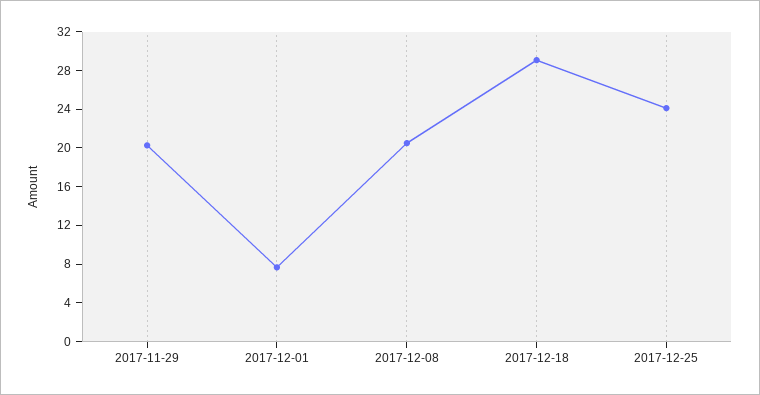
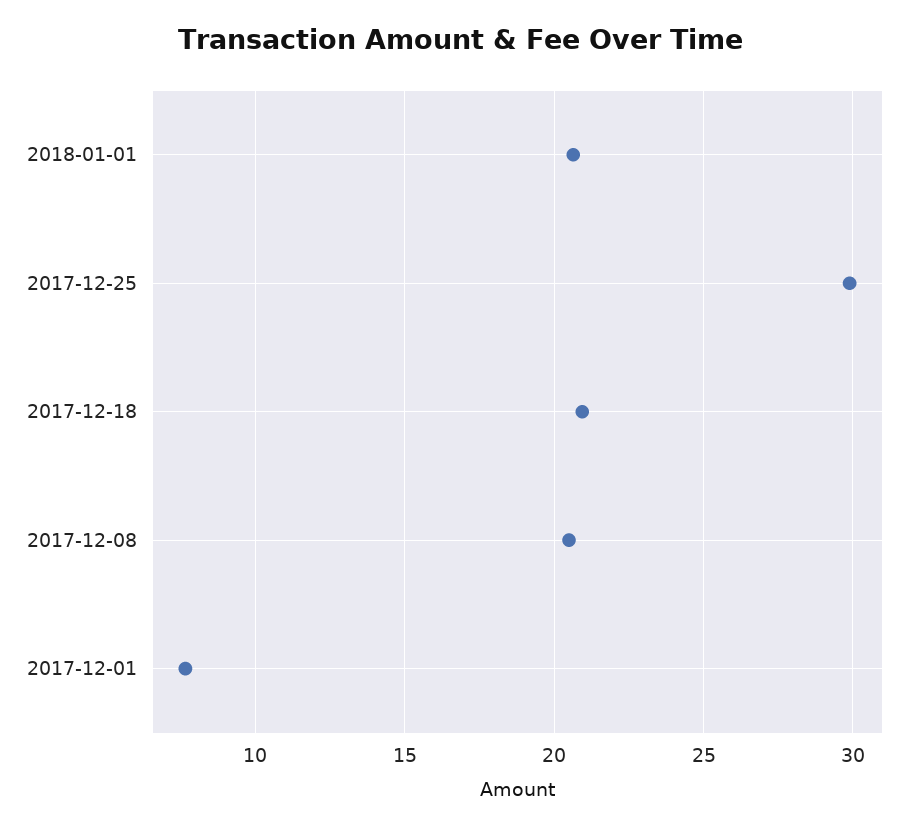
2017-11-29: 20 -> none
2017-12-18: 29 -> 21
2017-12-25: 24 -> 30
2018-01-01: none -> 20.5

